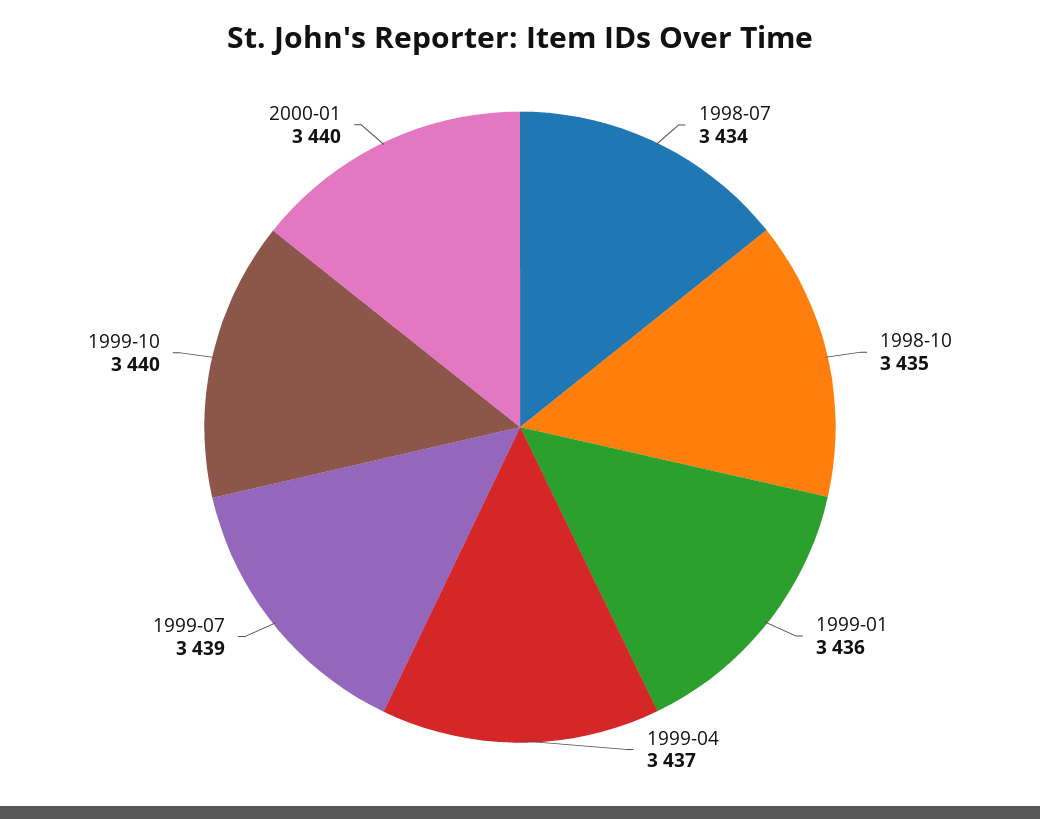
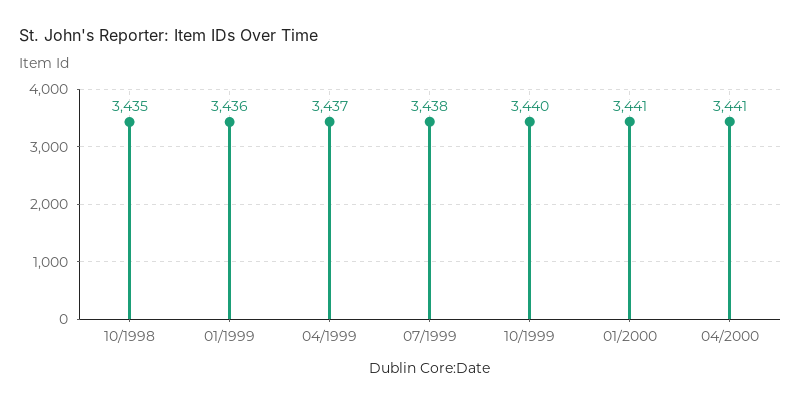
1998-07: 3434 -> none
1999-07: 3439 -> 3438
2000-01: 3440 -> 3441
04/2000: none -> 3441

